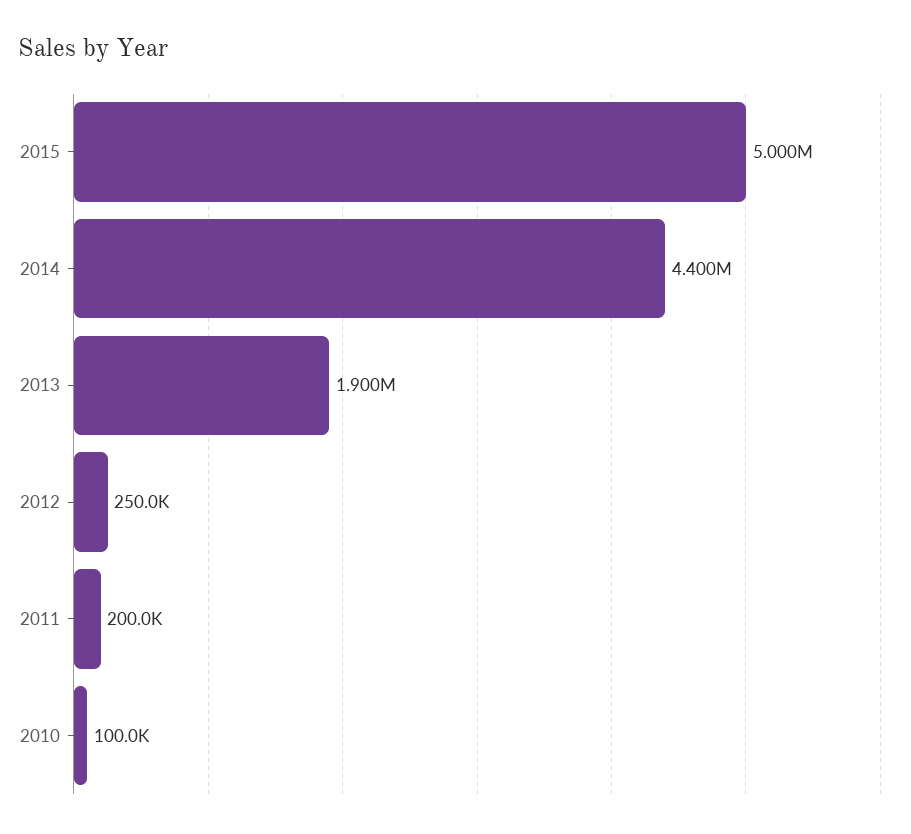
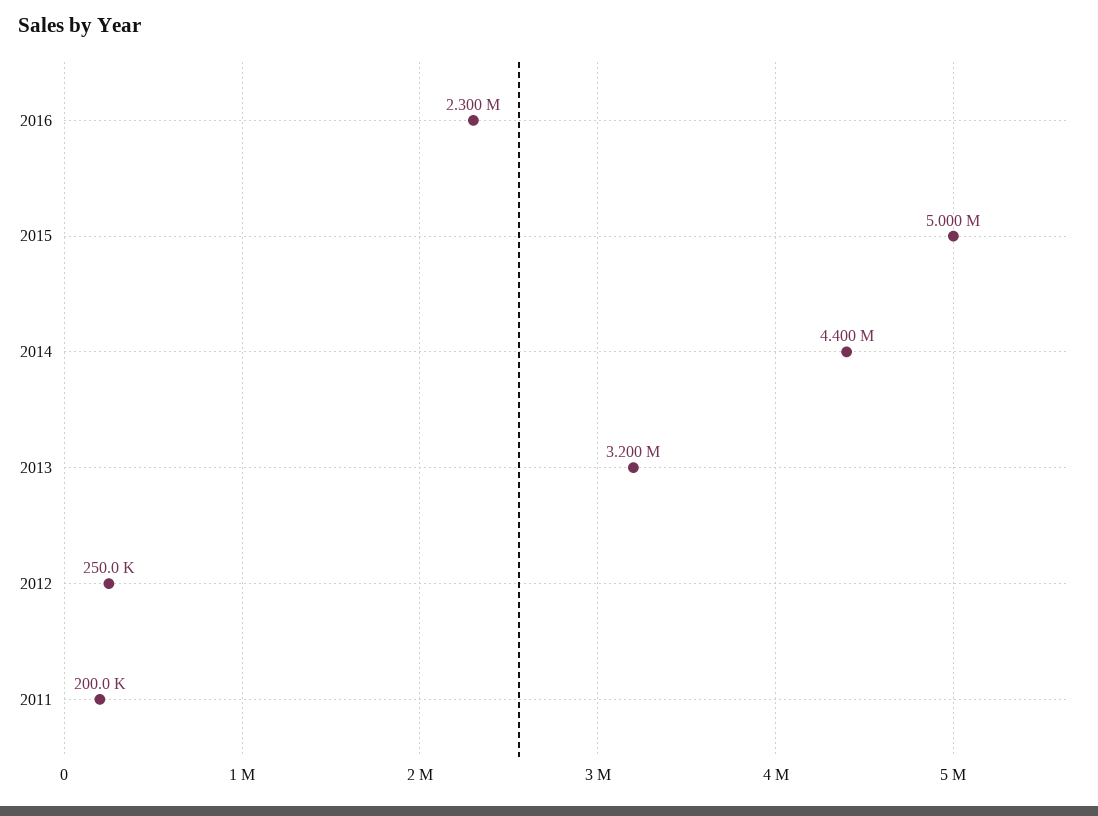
2013: 1900000 -> 3200000
2010: 100000 -> none
2016: none -> 2300000

